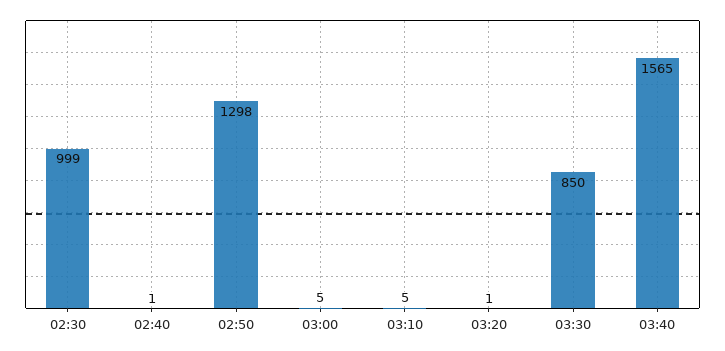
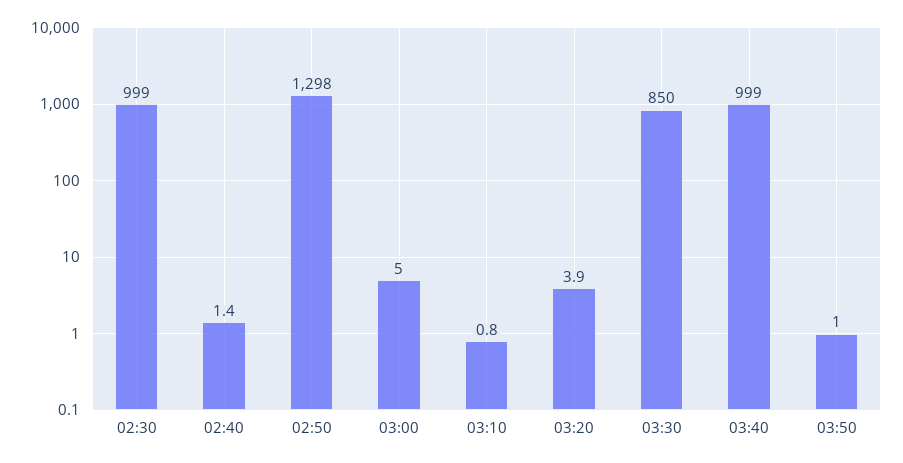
03:10: 5 -> 0.8
03:20: 1 -> 3.9
03:40: 1565 -> 999
03:50: none -> 1

